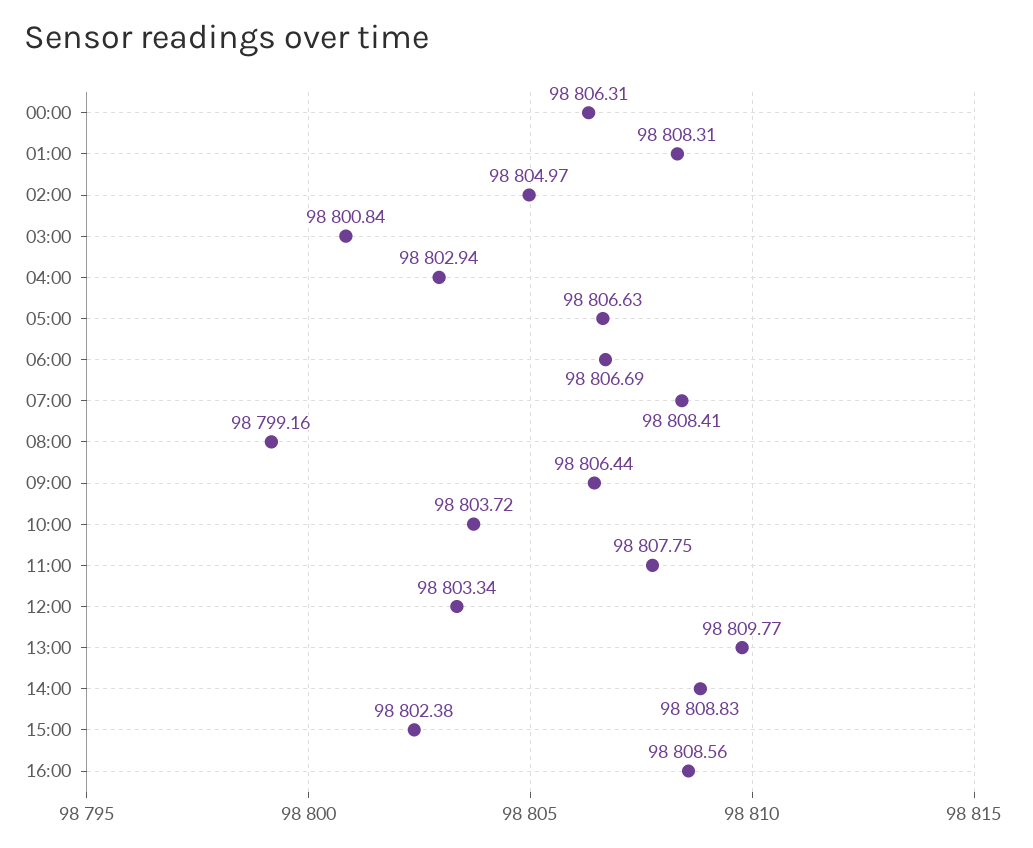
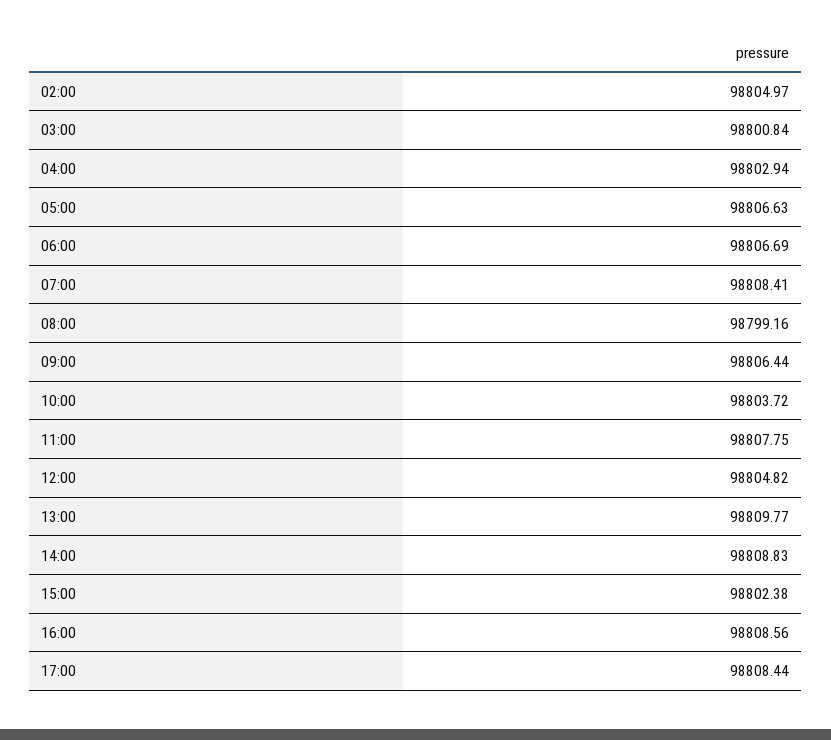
00:00: 98806.31 -> none
01:00: 98808.31 -> none
12:00: 98803.34 -> 98804.82
17:00: none -> 98808.44

